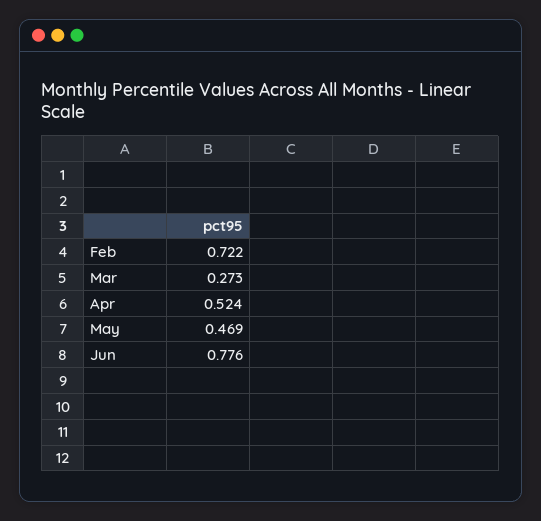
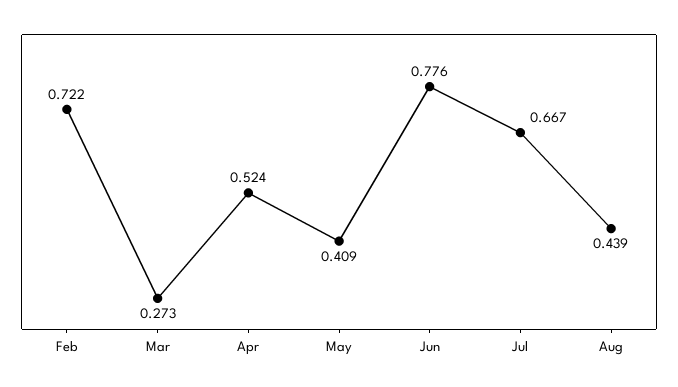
May: 0.469 -> 0.409
Jul: none -> 0.667
Aug: none -> 0.439

